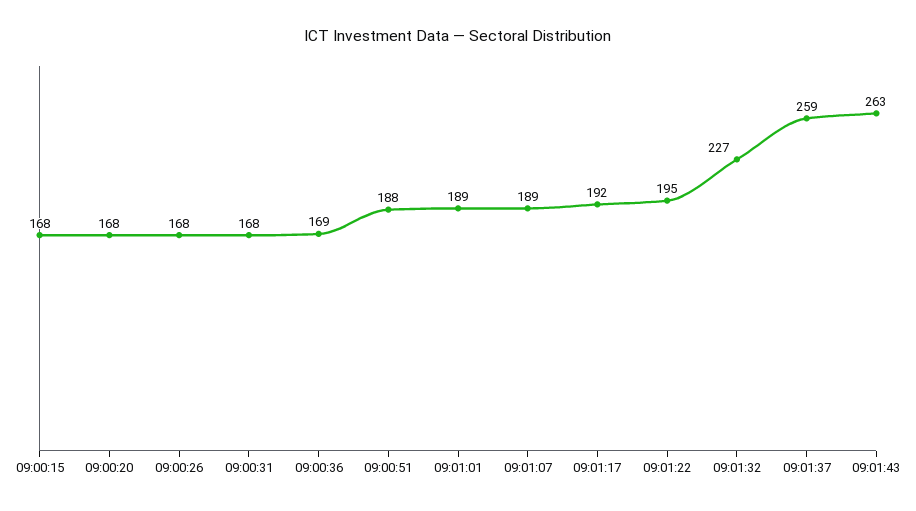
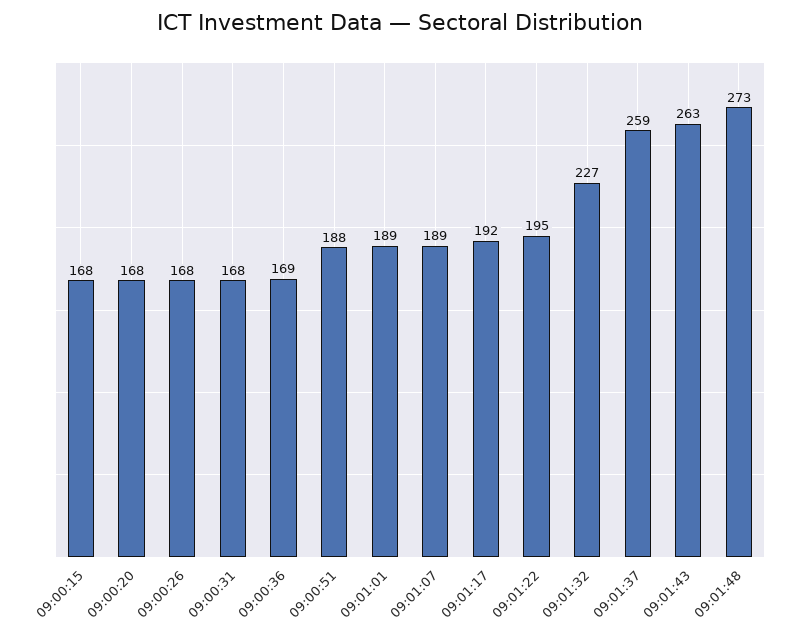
09:01:48: none -> 273

